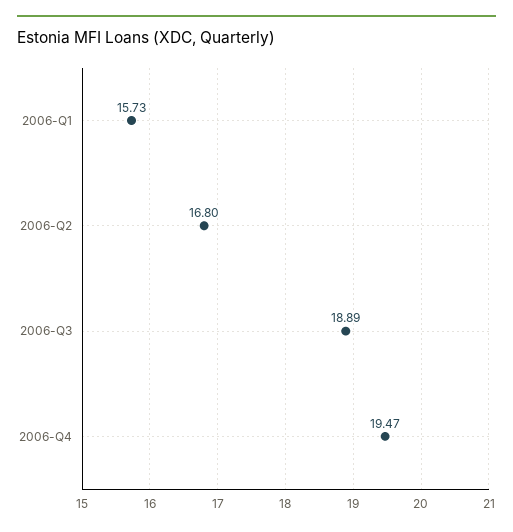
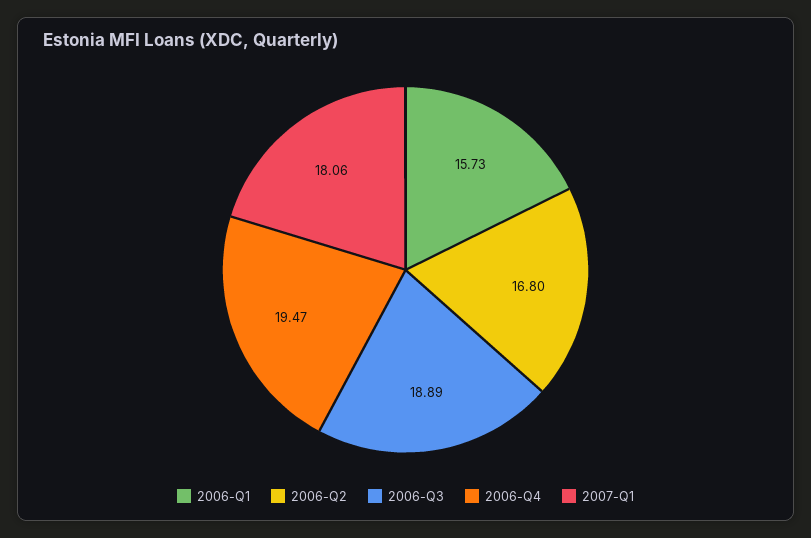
2007-Q1: none -> 18.06

